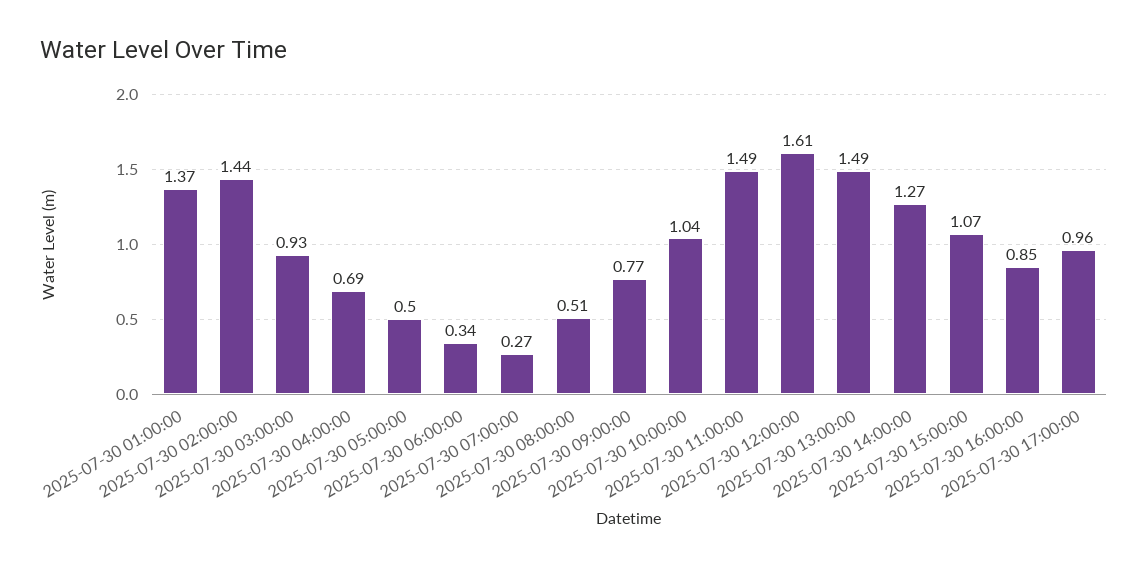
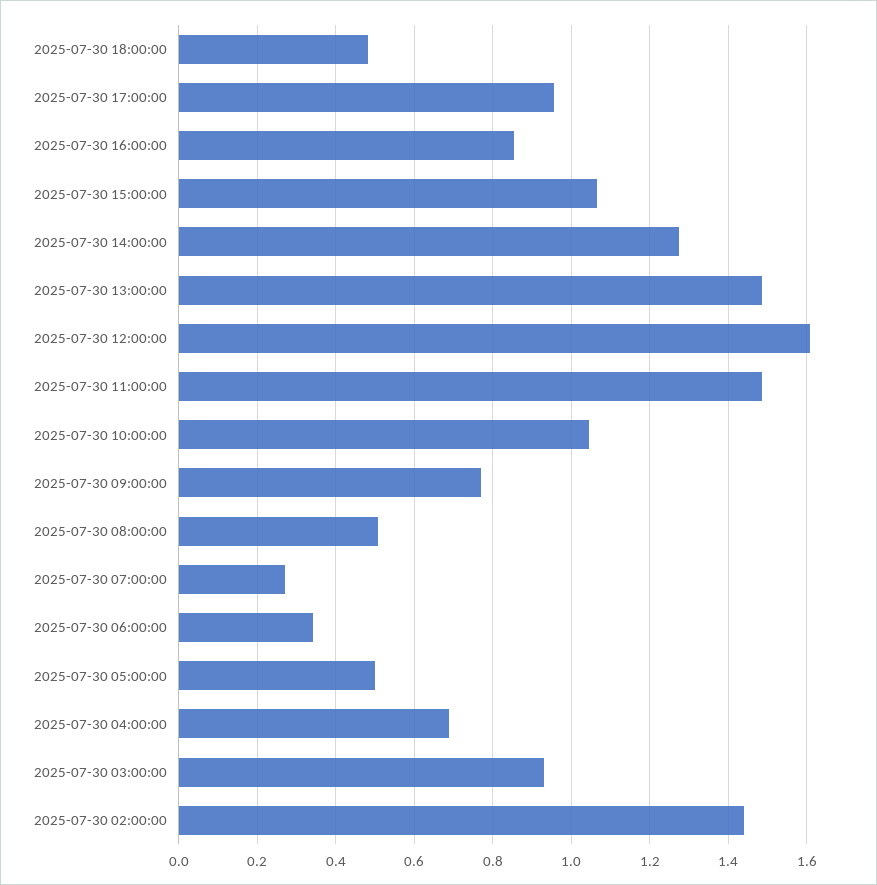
2025-07-30 01:00:00: 1.37 -> none
2025-07-30 18:00:00: none -> 0.48

